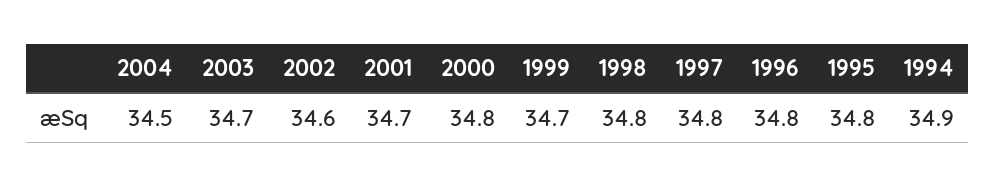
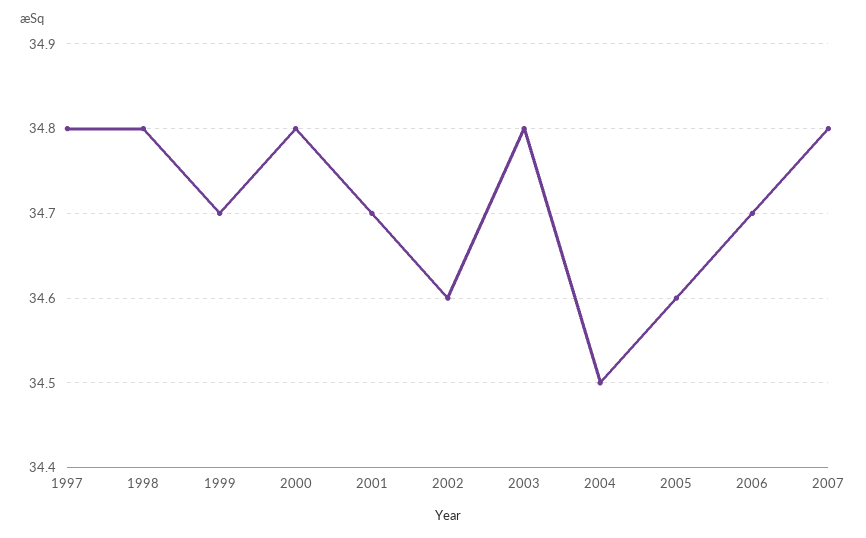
2003: 34.7 -> 34.8
1996: 34.8 -> none
1995: 34.8 -> none
1994: 34.9 -> none
2005: none -> 34.6
2006: none -> 34.7
2007: none -> 34.8

